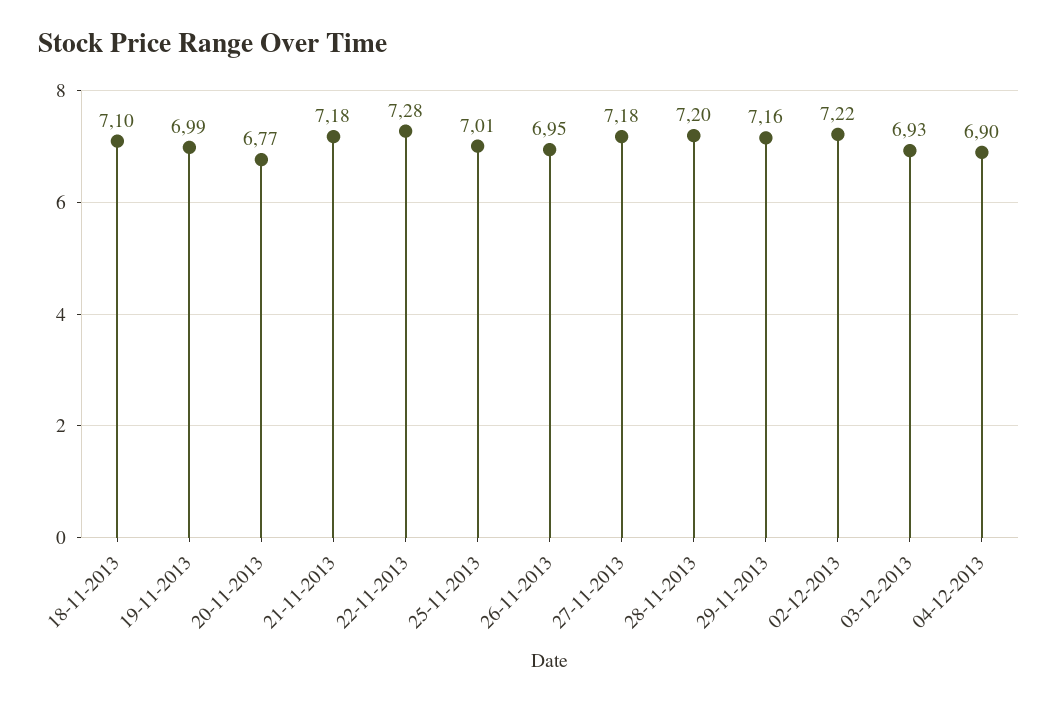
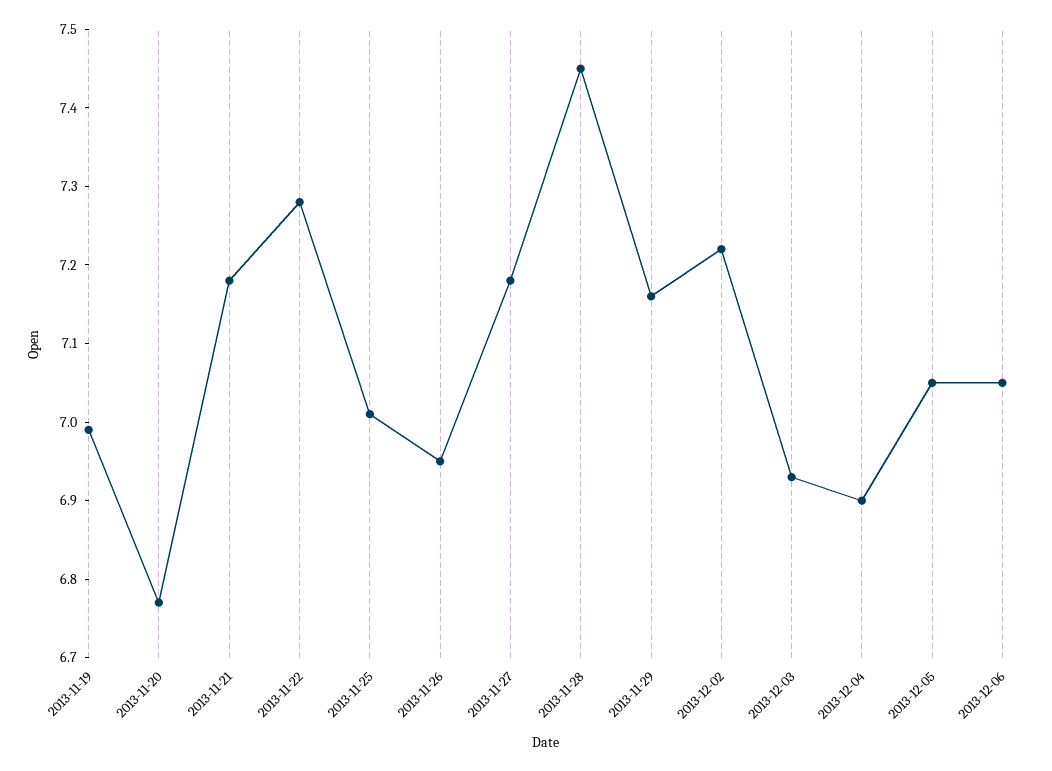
18-11-2013: 7.1 -> none
28-11-2013: 7.2 -> 7.45
2013-12-05: none -> 7.05
2013-12-06: none -> 7.05

